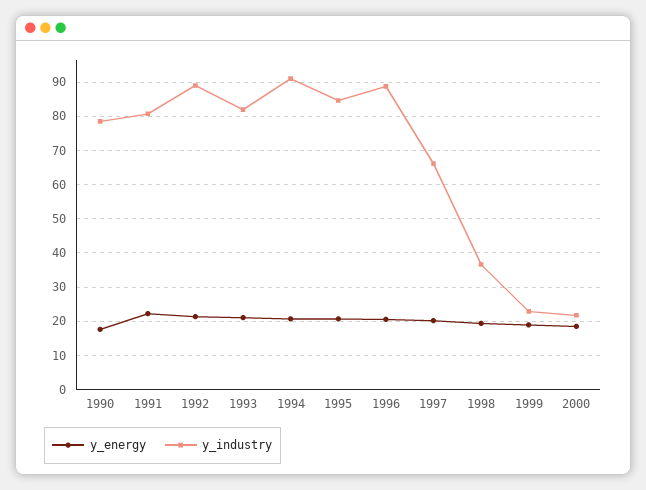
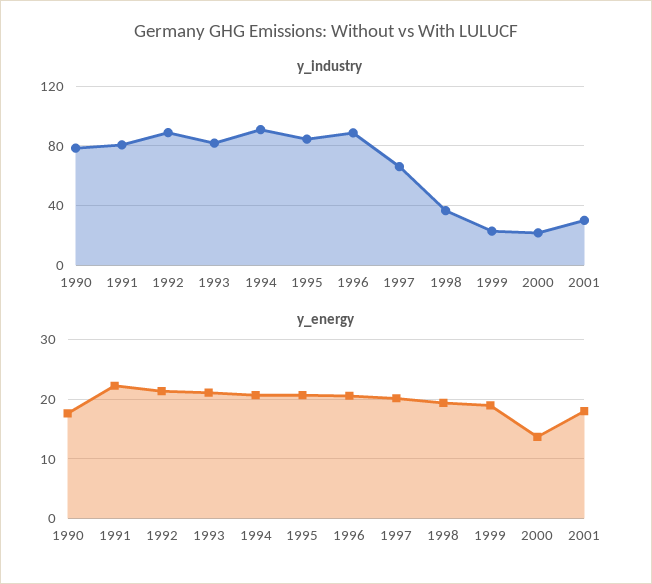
y_energy, 2000: 18 -> 14
y_industry, 2001: none -> 30
y_energy, 2001: none -> 18

